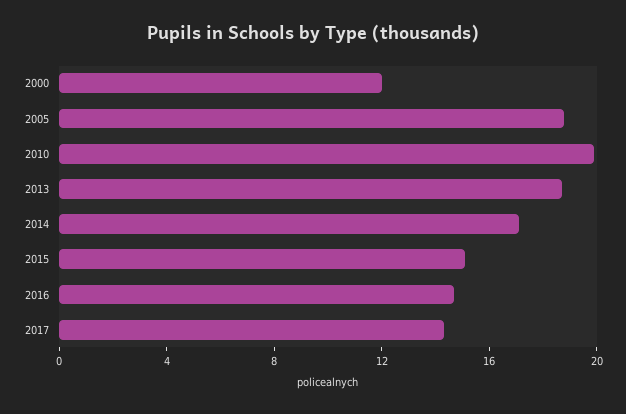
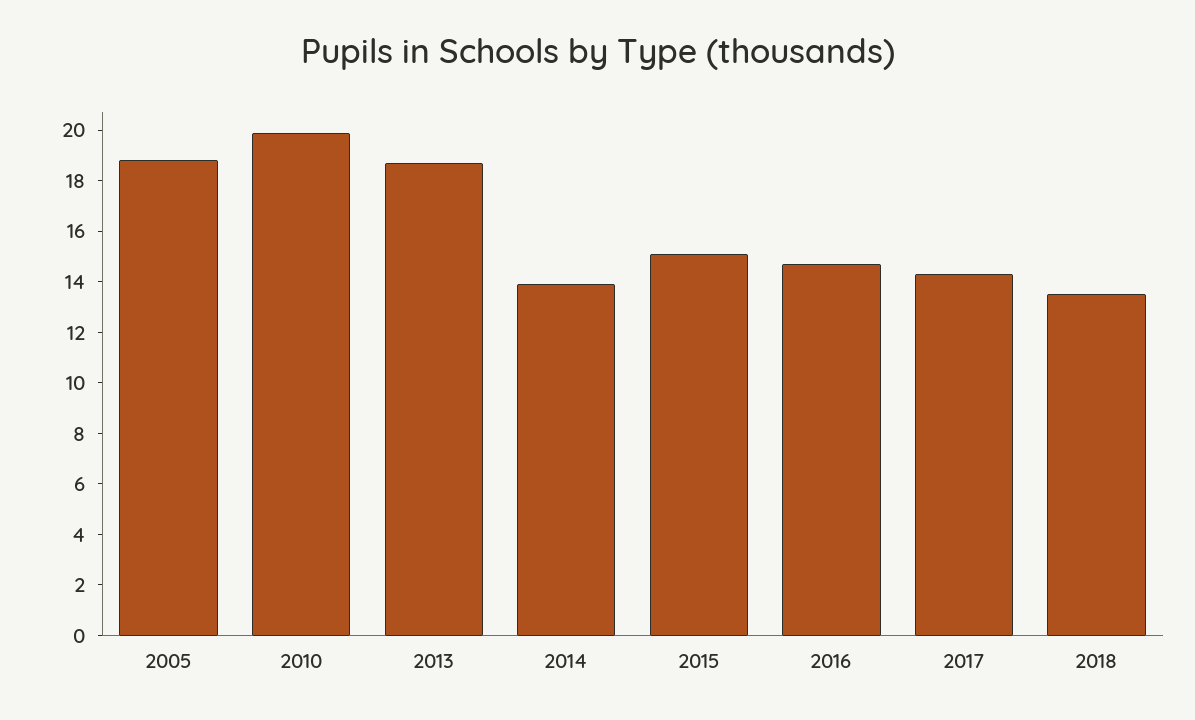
2000: 12 -> none
2014: 17 -> 14
2018: none -> 13.5

